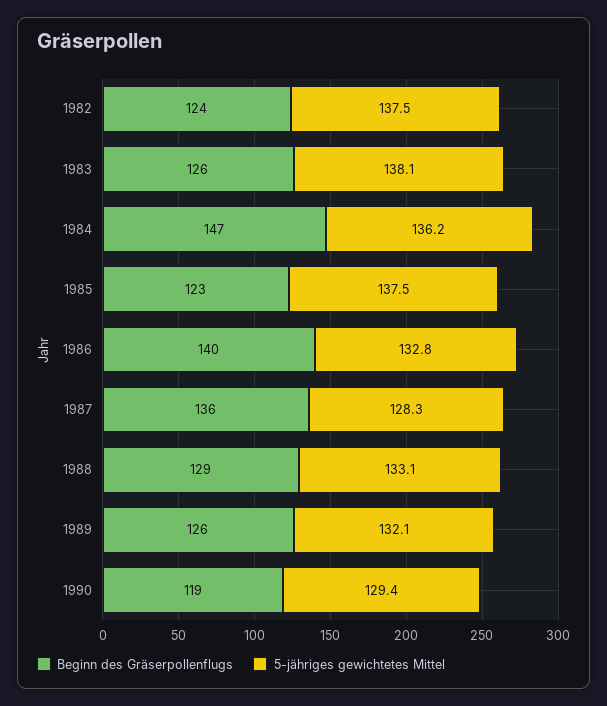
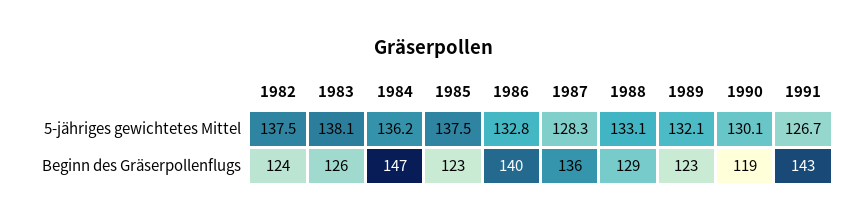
Beginn des Gräserpollenflugs, 1989: 126 -> 123
5-jähriges gewichtetes Mittel, 1990: 129.4 -> 130.1
5-jähriges gewichtetes Mittel, 1991: none -> 126.7
Beginn des Gräserpollenflugs, 1991: none -> 143

